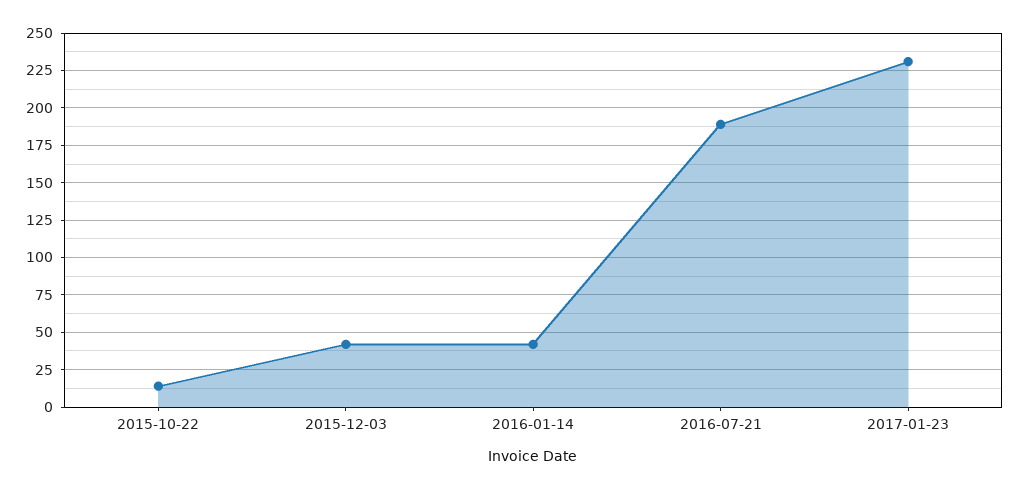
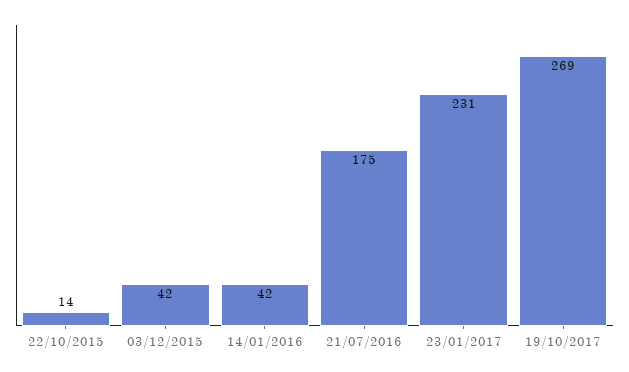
2016-07-21: 190 -> 175
19/10/2017: none -> 269

